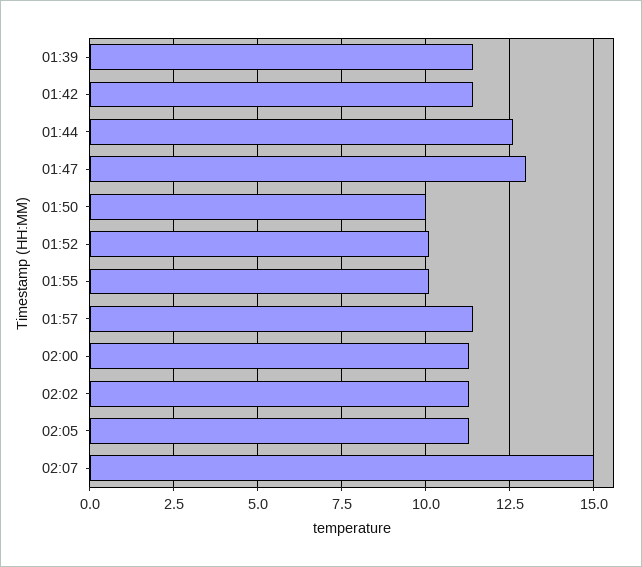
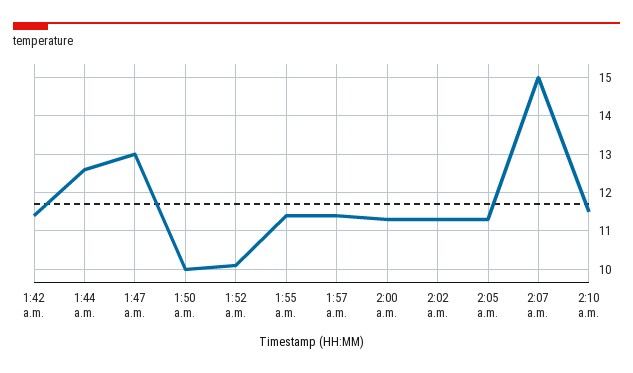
01:39: 11.5 -> none
01:55: 10 -> 11.5
2:10 a.m.: none -> 11.5

